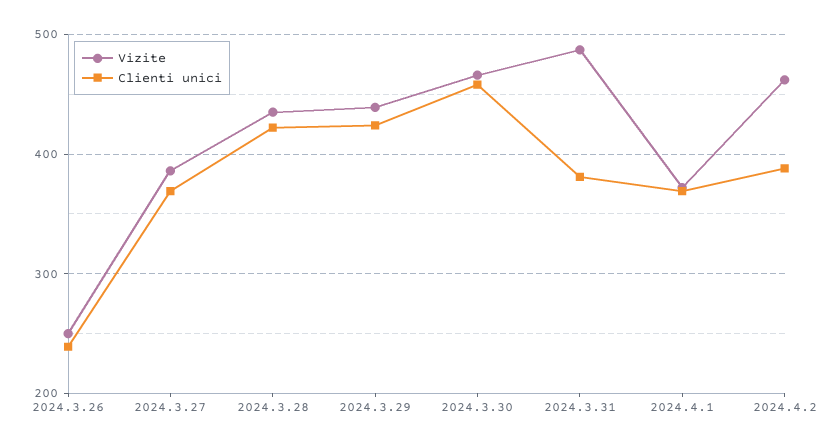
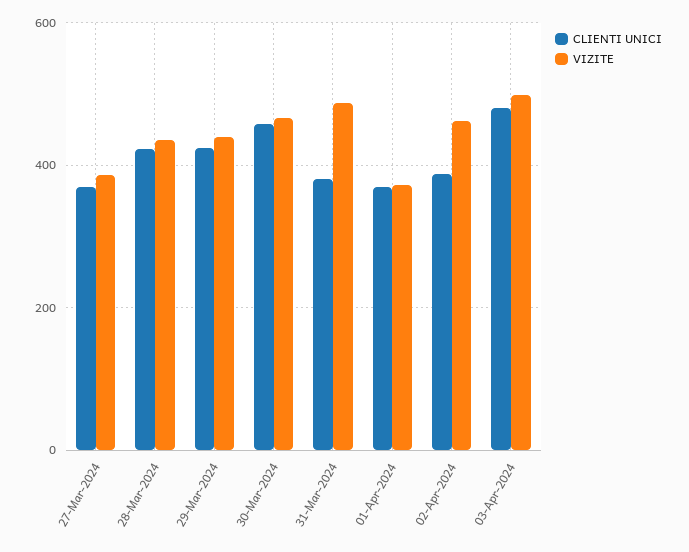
Vizite, 2024.3.26: 250 -> none
Clienti unici, 2024.3.26: 240 -> none
Clienti unici, 03-Apr-2024: none -> 480
Vizite, 03-Apr-2024: none -> 500

